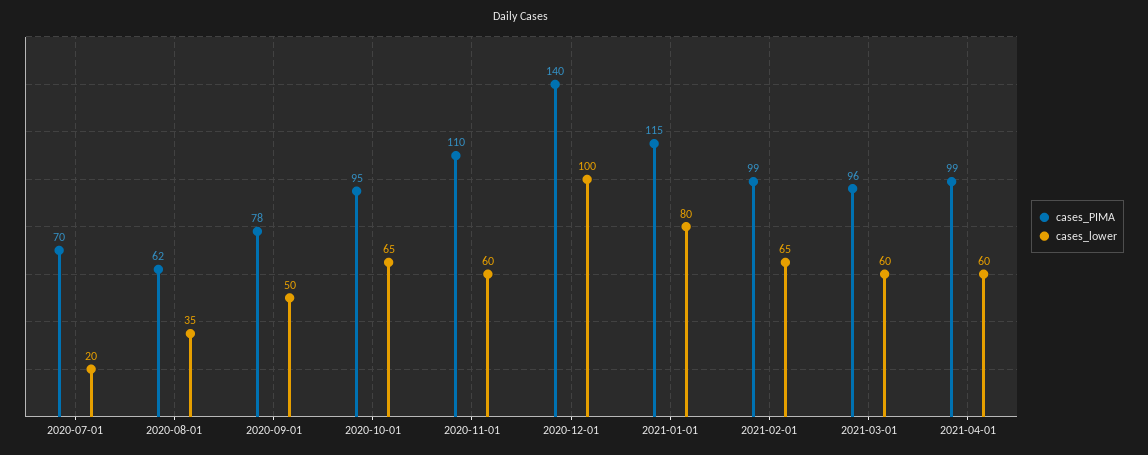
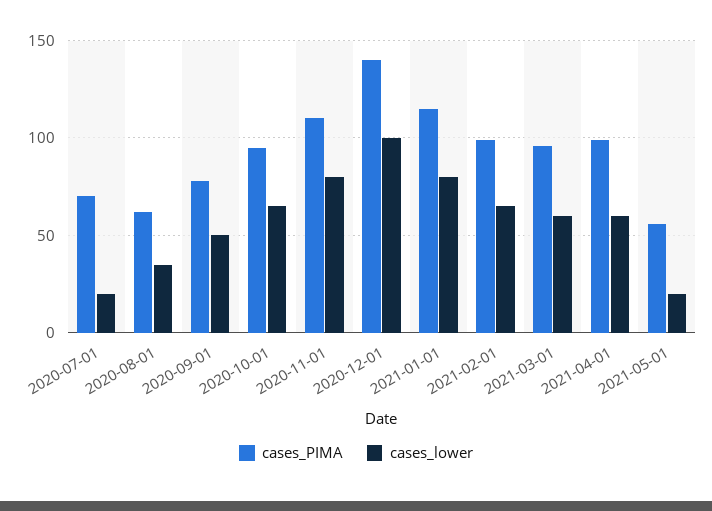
cases_lower, 2020-11-01: 60 -> 80
cases_PIMA, 2021-05-01: none -> 55
cases_lower, 2021-05-01: none -> 20

